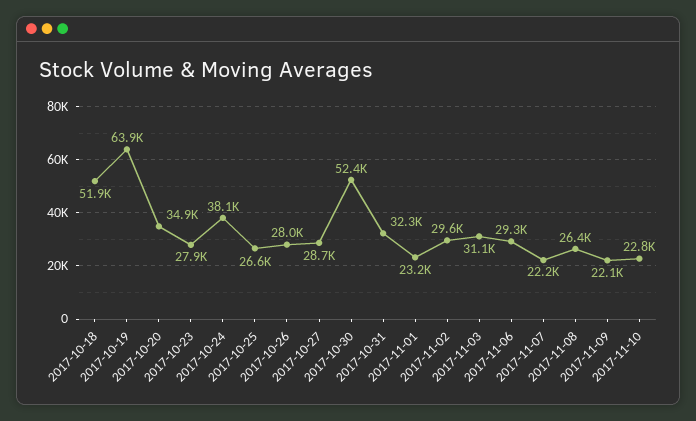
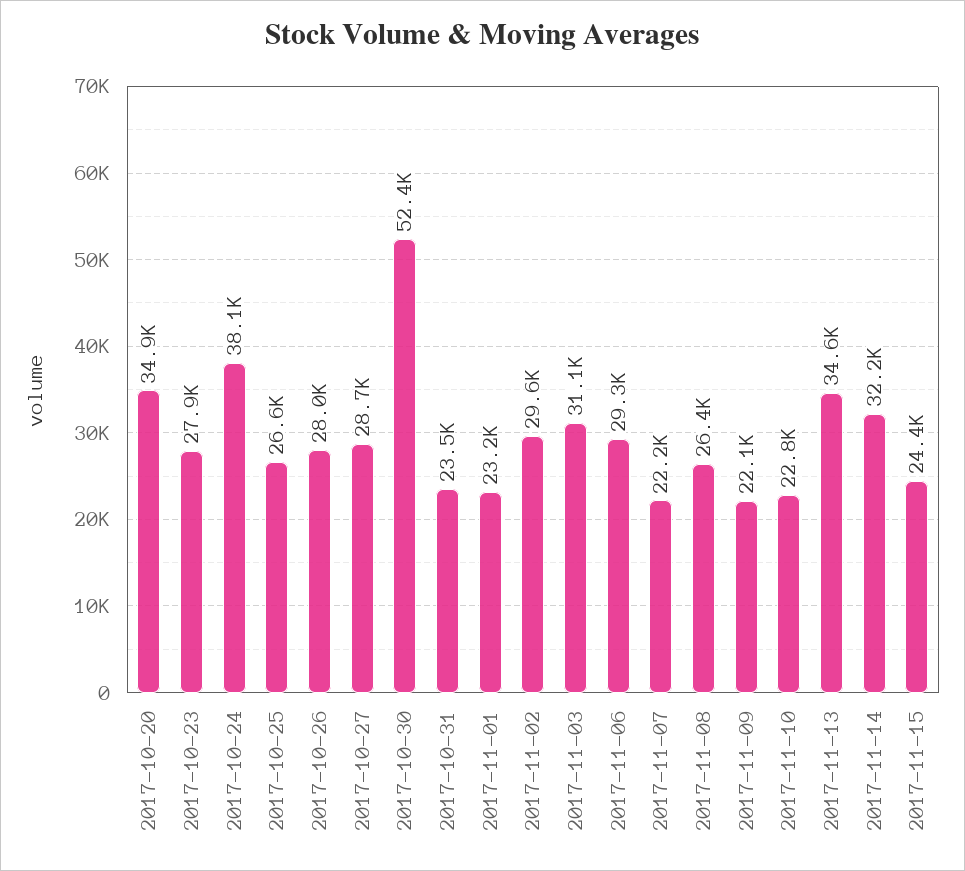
2017-10-18: 51900 -> none
2017-10-19: 63900 -> none
2017-10-31: 32300 -> 23500
2017-11-13: none -> 34600
2017-11-14: none -> 32200
2017-11-15: none -> 24400

